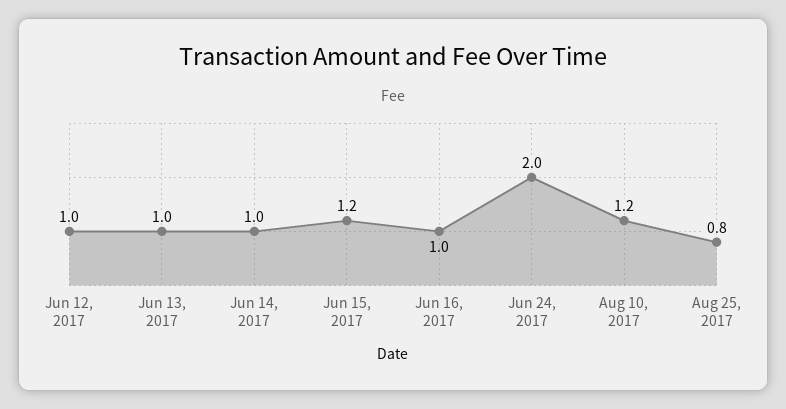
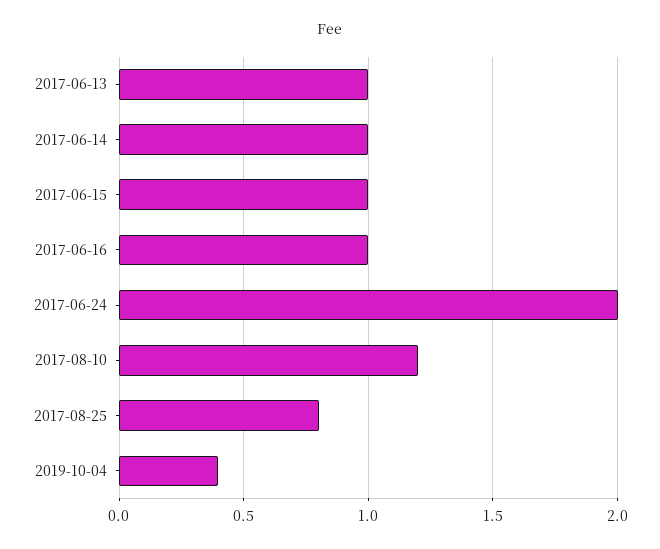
Jun 12, 2017: 1 -> none
Jun 15, 2017: 1.2 -> 1
2019-10-04: none -> 0.4

